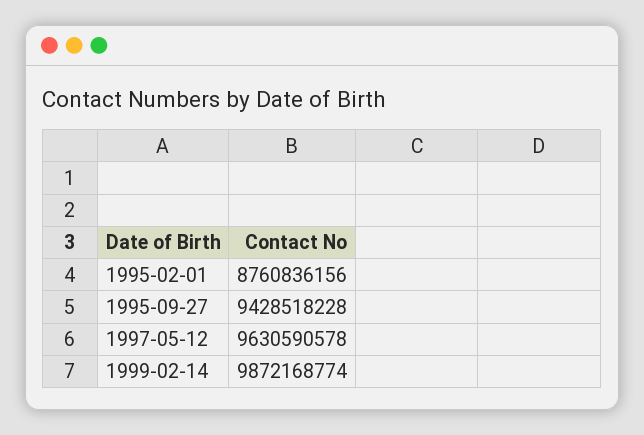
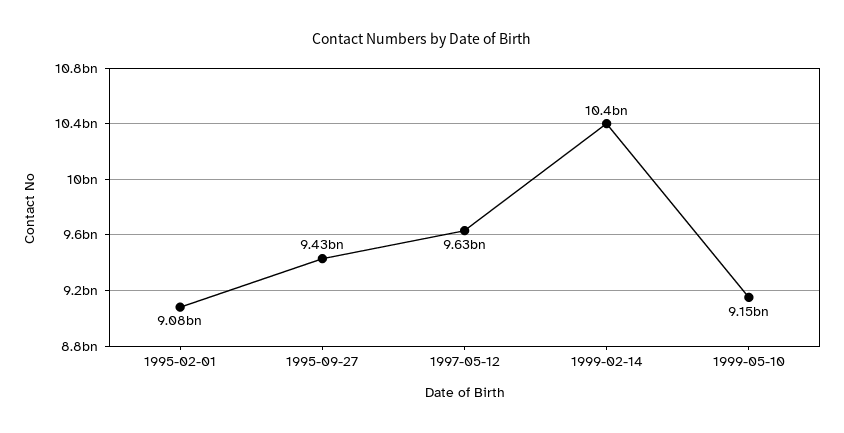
1995-02-01: 8760836156 -> 9080000000
1999-02-14: 9872168774 -> 10400000000
1999-05-10: none -> 9150000000

